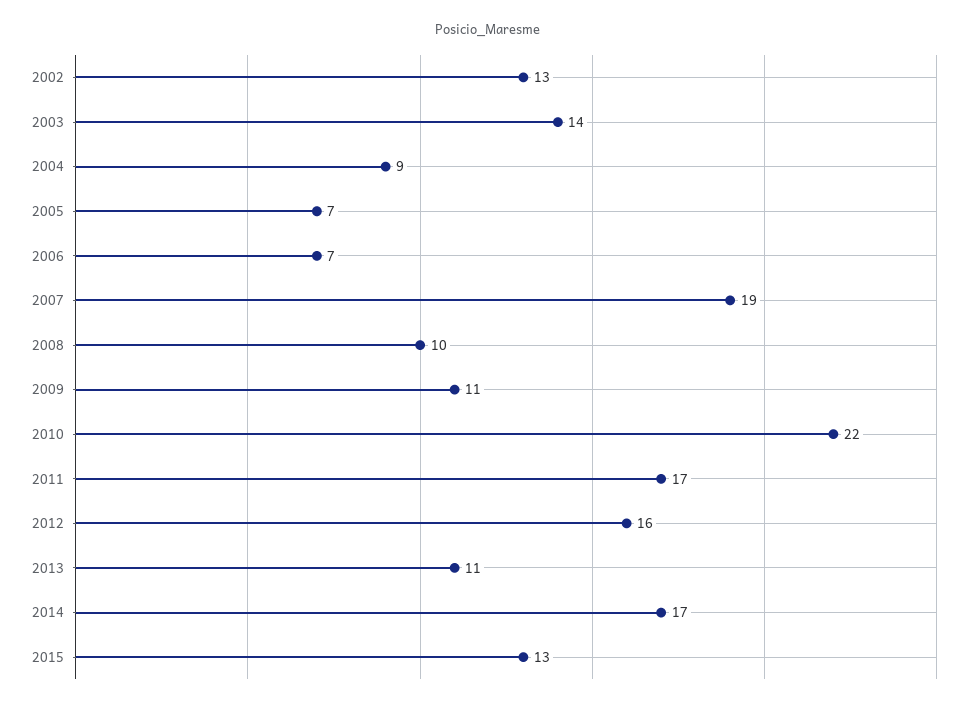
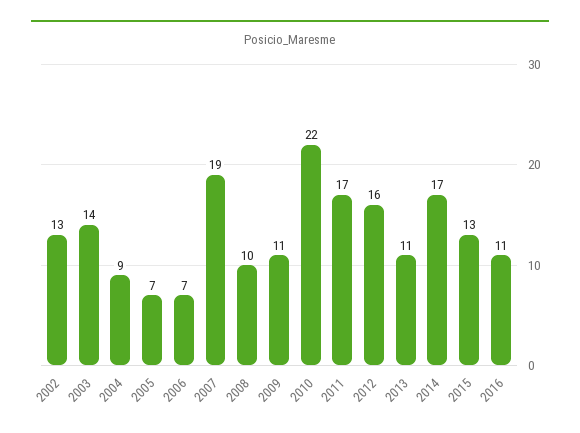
2016: none -> 11

